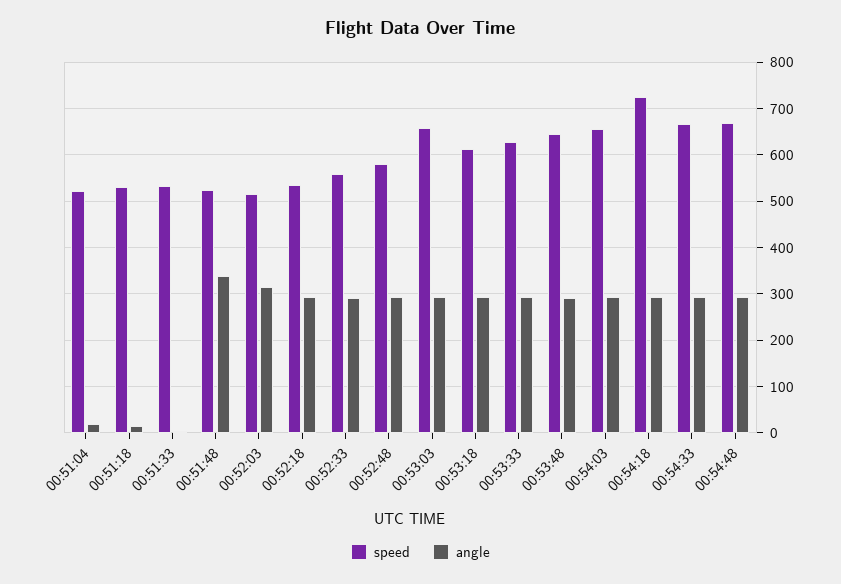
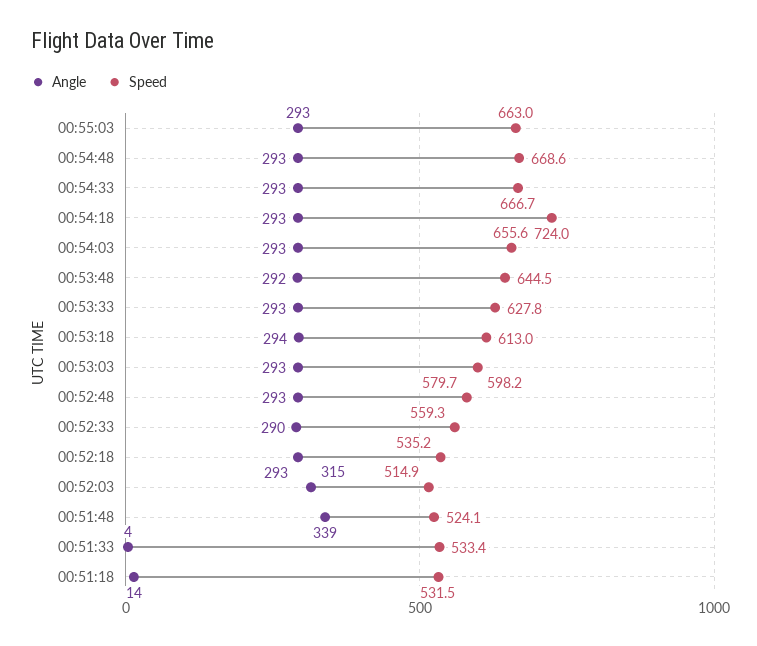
speed, 00:51:04: 520 -> none
angle, 00:51:04: 20 -> none
speed, 00:53:03: 660 -> 598.2
angle, 00:55:03: none -> 293
speed, 00:55:03: none -> 663

